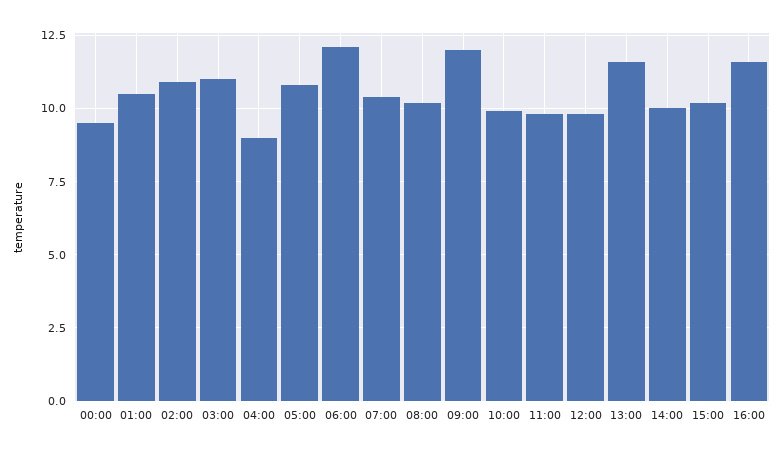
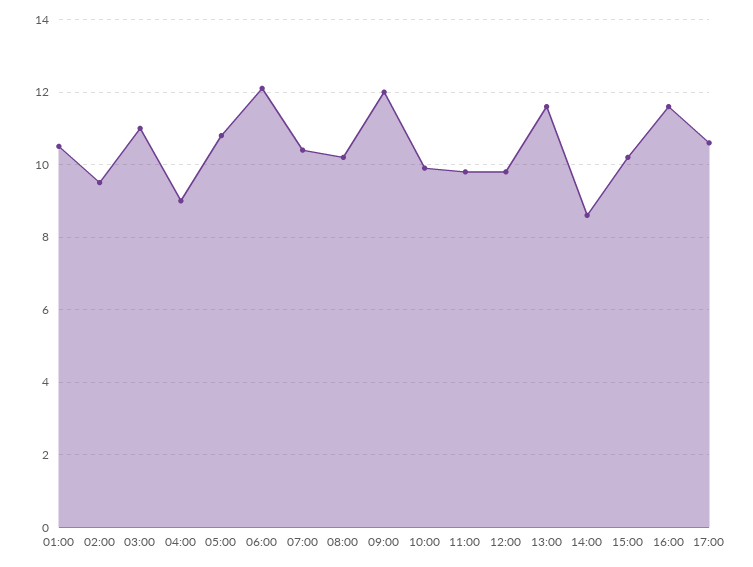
00:00: 9.5 -> none
02:00: 11 -> 9.5
14:00: 10 -> 8.5
17:00: none -> 10.5

